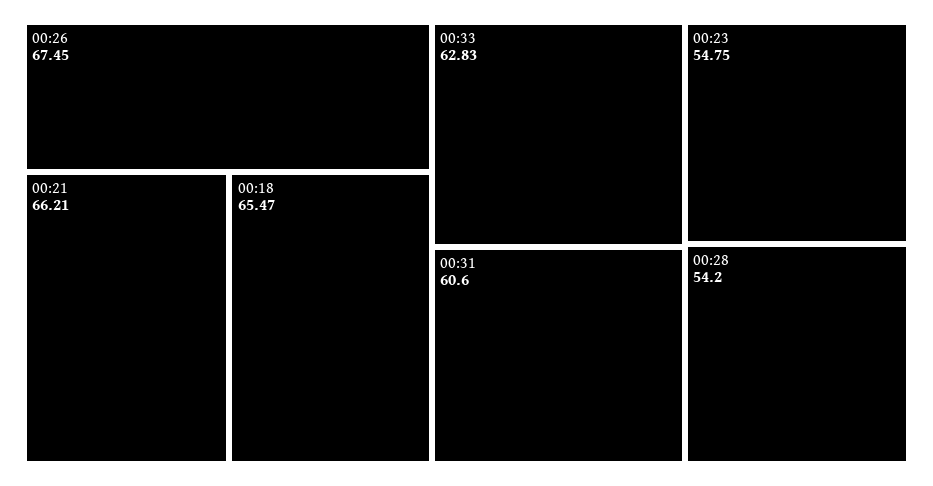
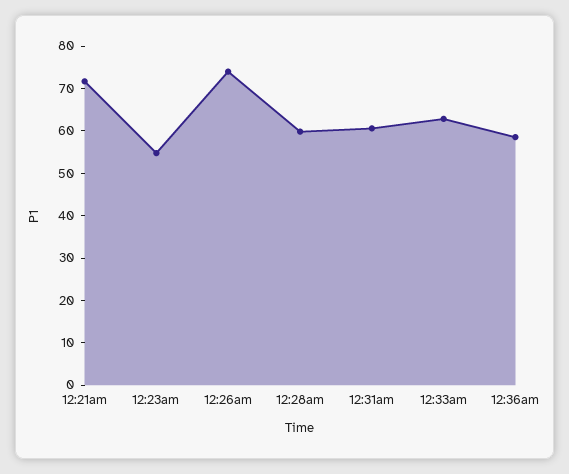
00:26: 67.45 -> 74
00:21: 66.21 -> 72
00:18: 65.47 -> none
00:28: 54.2 -> 60
12:36am: none -> 58

